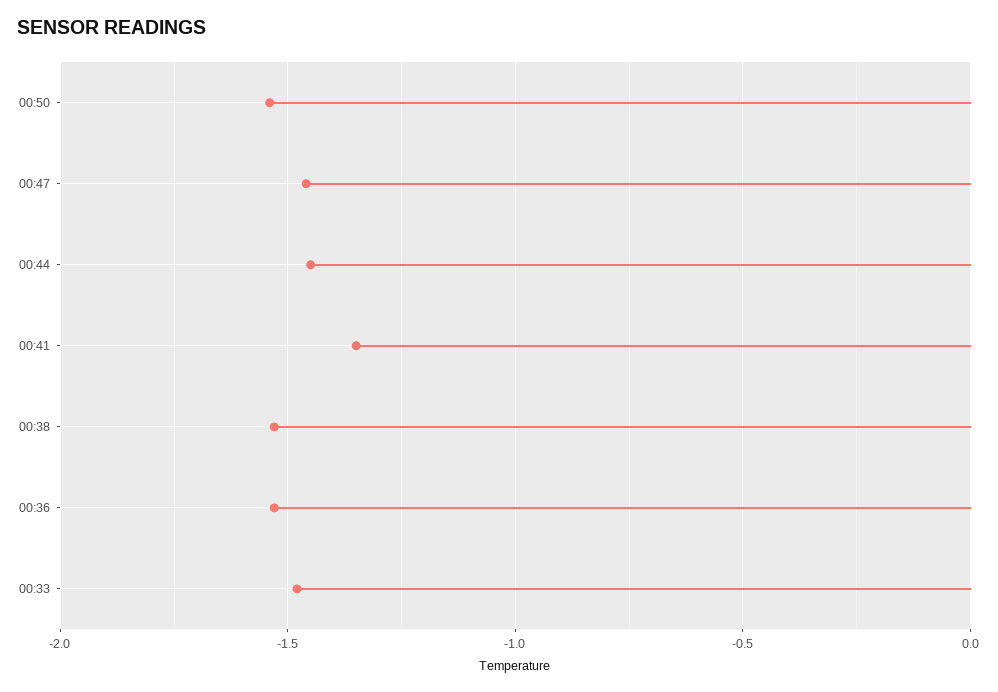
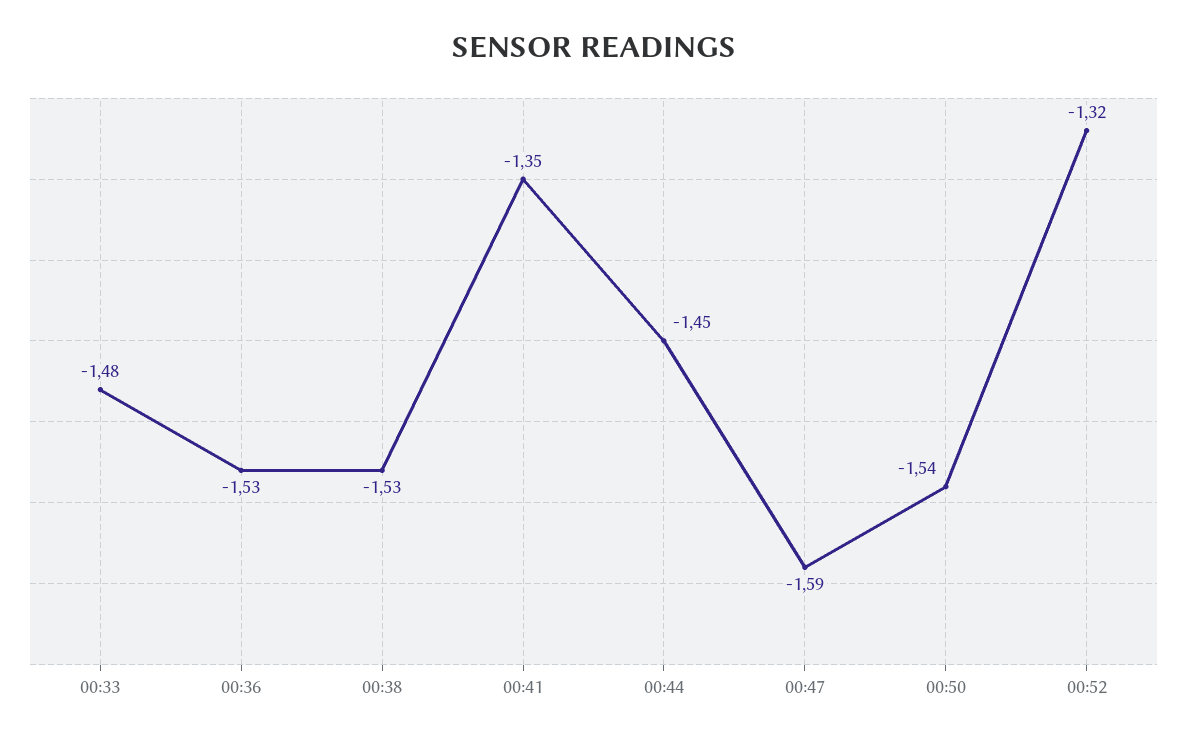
00:47: -1.45 -> -1.59
00:52: none -> -1.32

